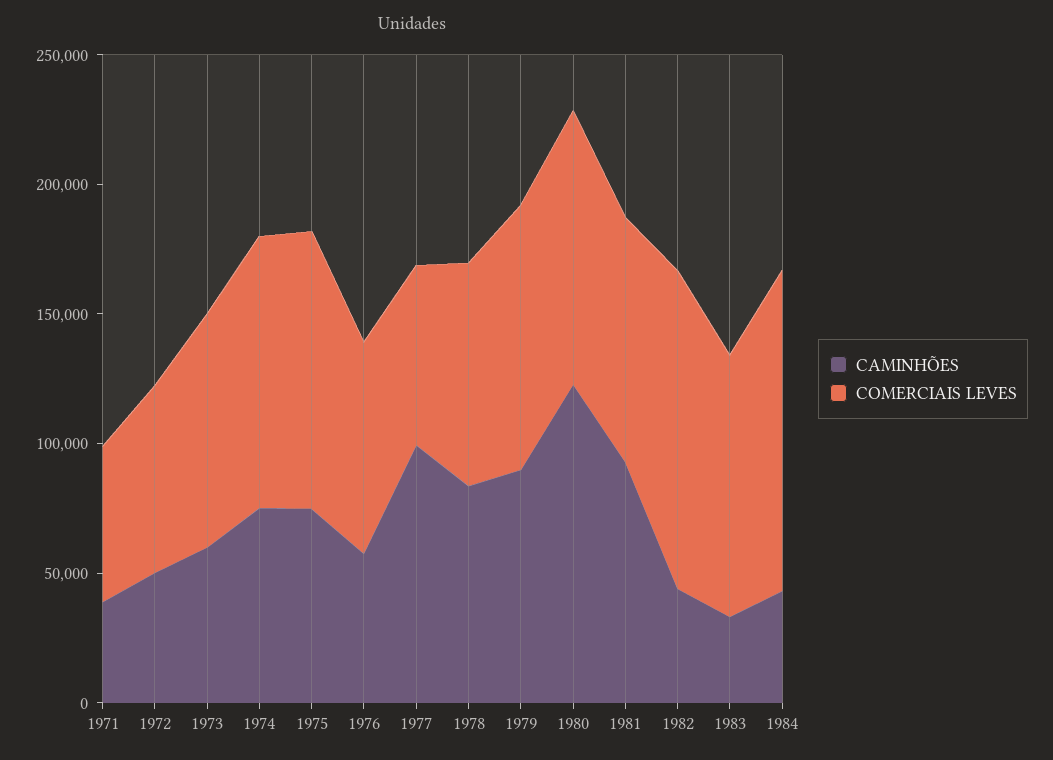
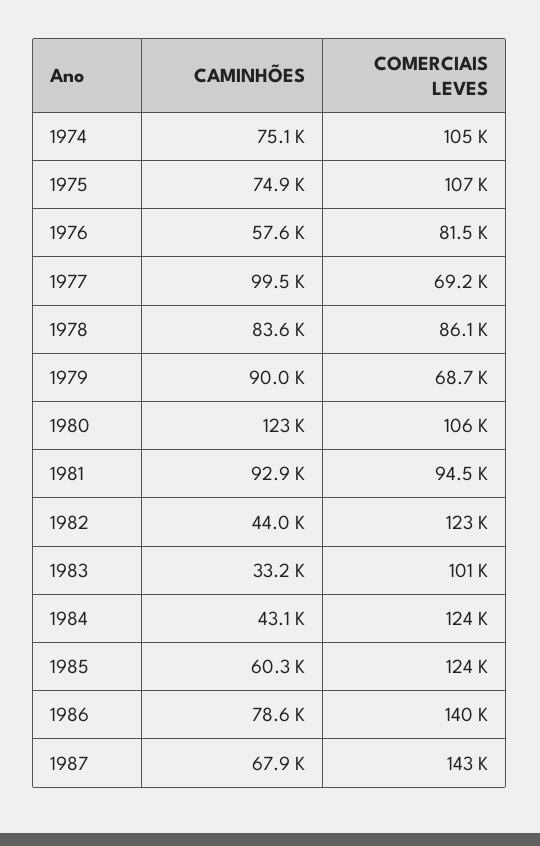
CAMINHÕES, 1971: 40000 -> none
COMERCIAIS LEVES, 1971: 60000 -> none
CAMINHÕES, 1972: 50000 -> none
COMERCIAIS LEVES, 1972: 70000 -> none
CAMINHÕES, 1973: 60000 -> none
COMERCIAIS LEVES, 1973: 90000 -> none
COMERCIAIS LEVES, 1979: 100000 -> 68700
CAMINHÕES, 1985: none -> 60300
COMERCIAIS LEVES, 1985: none -> 124000
CAMINHÕES, 1986: none -> 78600
COMERCIAIS LEVES, 1986: none -> 140000
CAMINHÕES, 1987: none -> 67900
COMERCIAIS LEVES, 1987: none -> 143000

